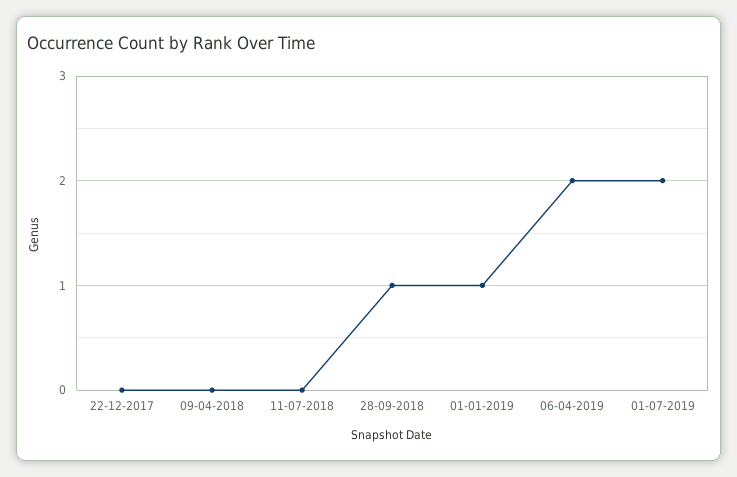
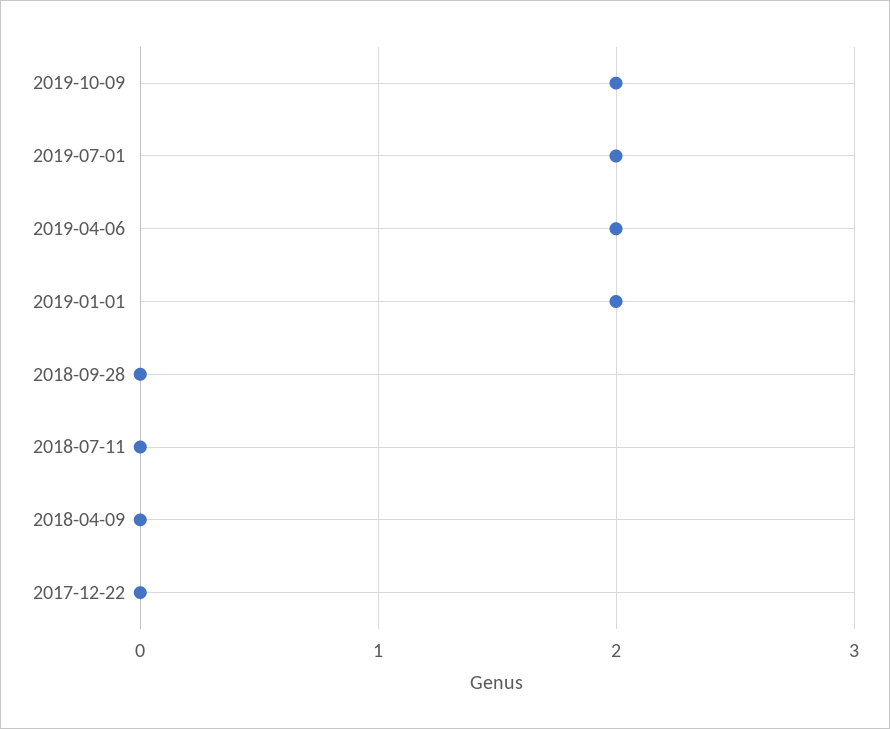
28-09-2018: 1 -> 0
01-01-2019: 1 -> 2
2019-10-09: none -> 2

